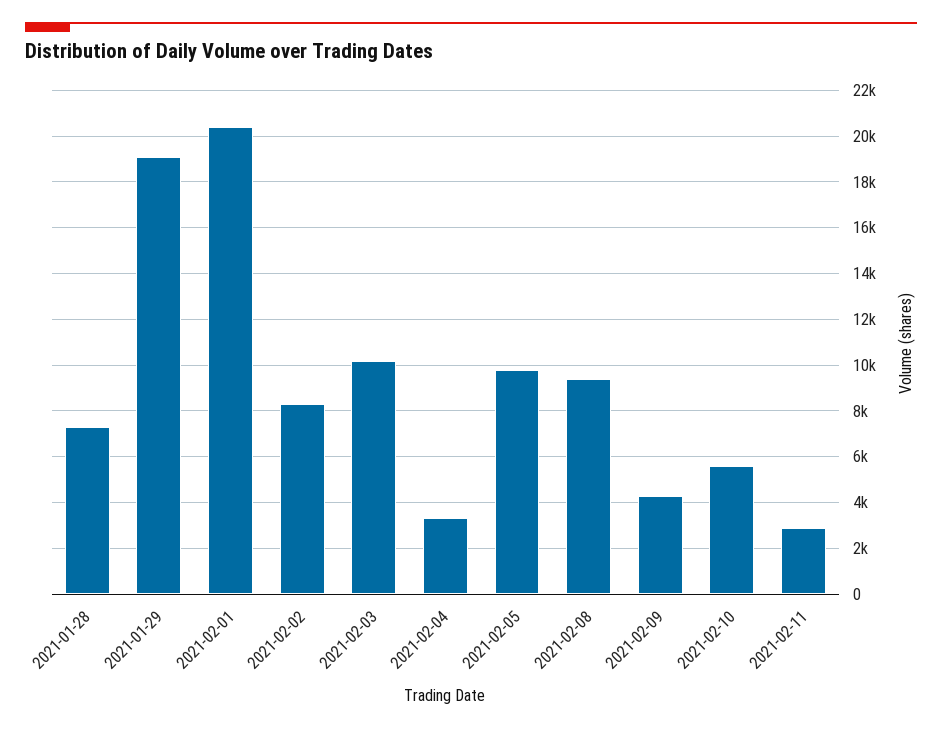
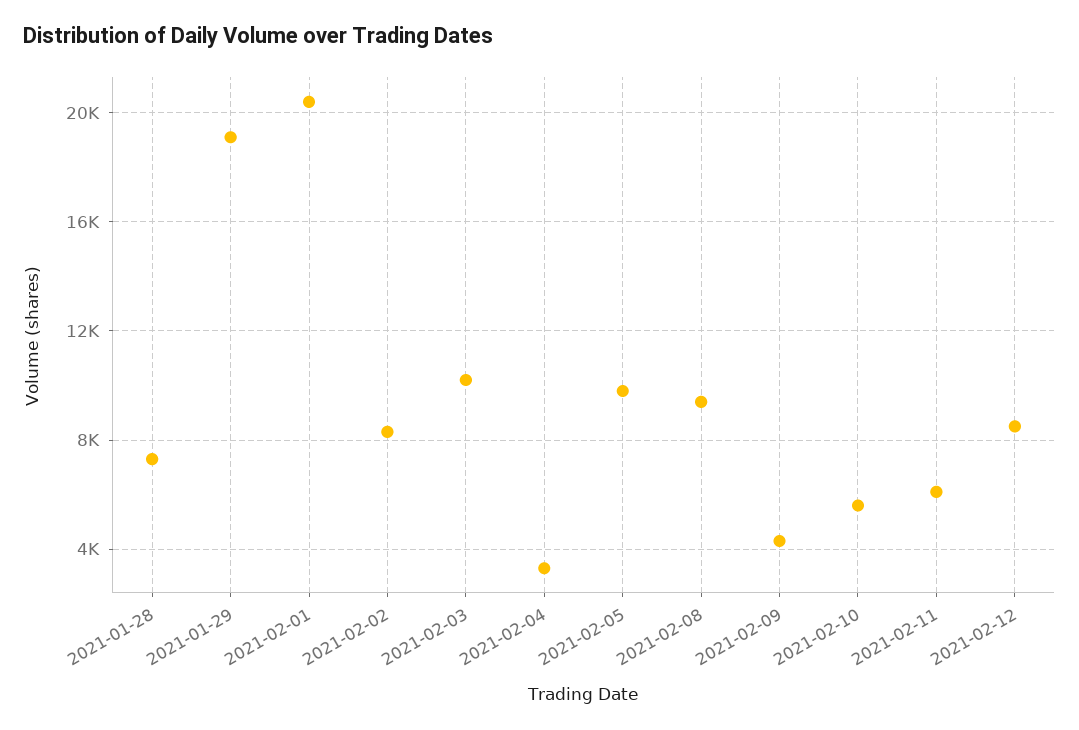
2021-02-11: 3000 -> 6000
2021-02-12: none -> 8500

